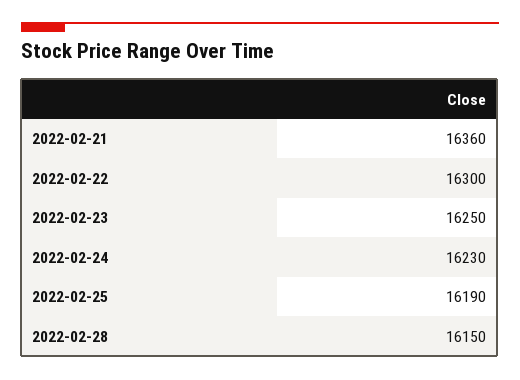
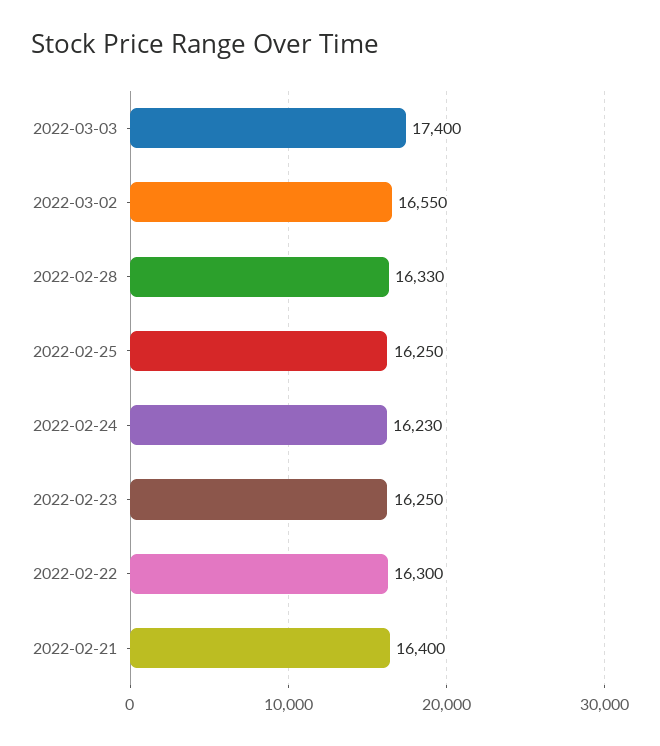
2022-02-21: 16360 -> 16400
2022-02-25: 16190 -> 16250
2022-02-28: 16150 -> 16330
2022-03-03: none -> 17400
2022-03-02: none -> 16550

